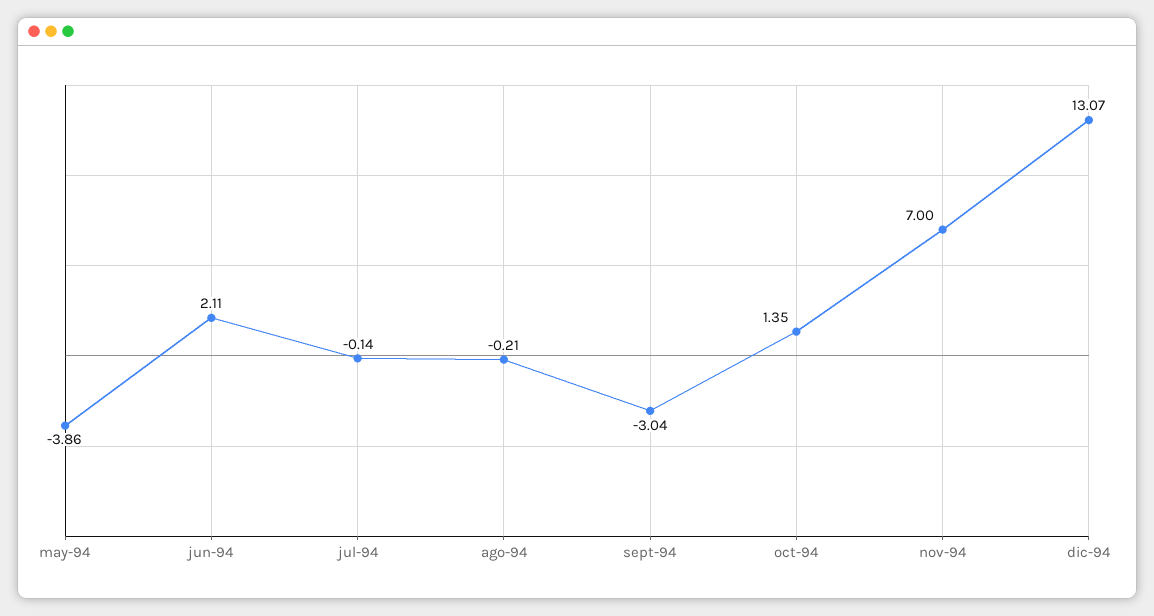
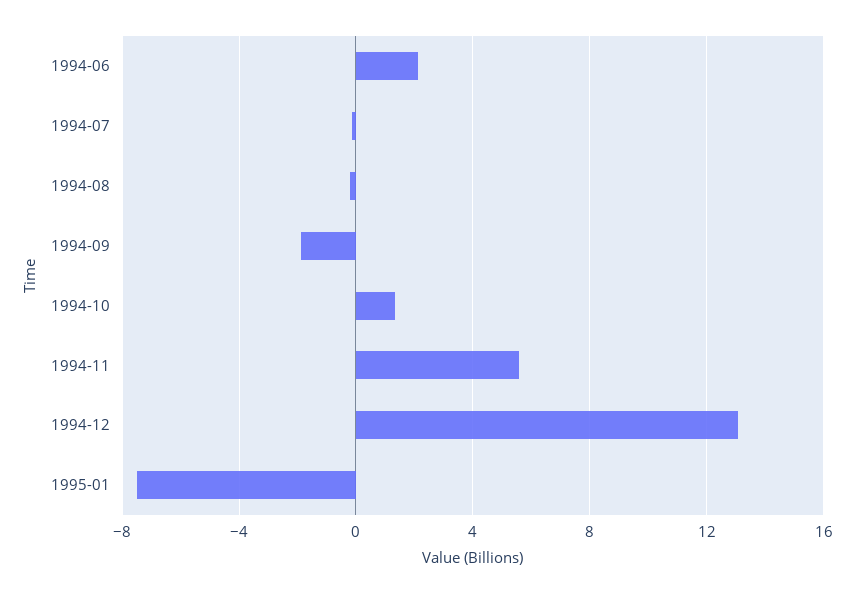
may-94: -3.86 -> none
sept-94: -3.04 -> -2
nov-94: 7 -> 5.5
1995-01: none -> -7.5

